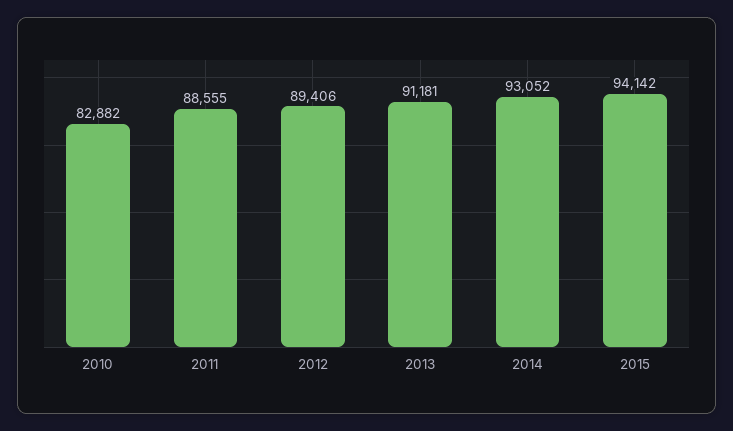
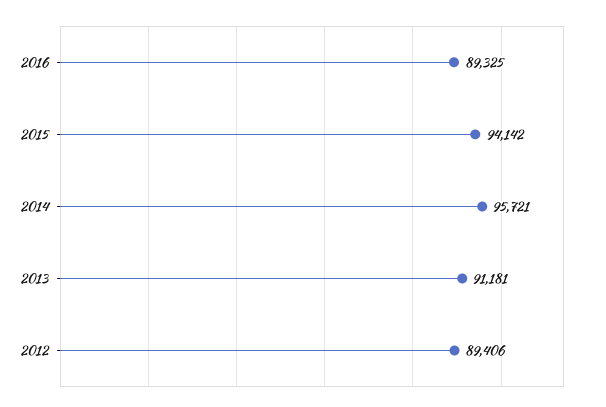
2010: 82882 -> none
2011: 88555 -> none
2014: 93052 -> 95721
2016: none -> 89325

